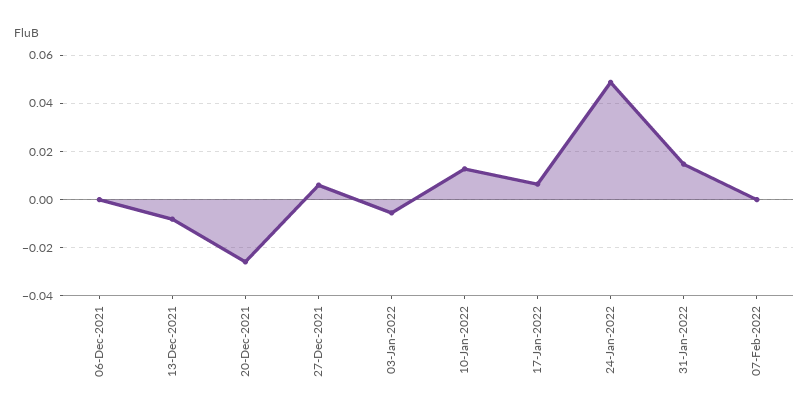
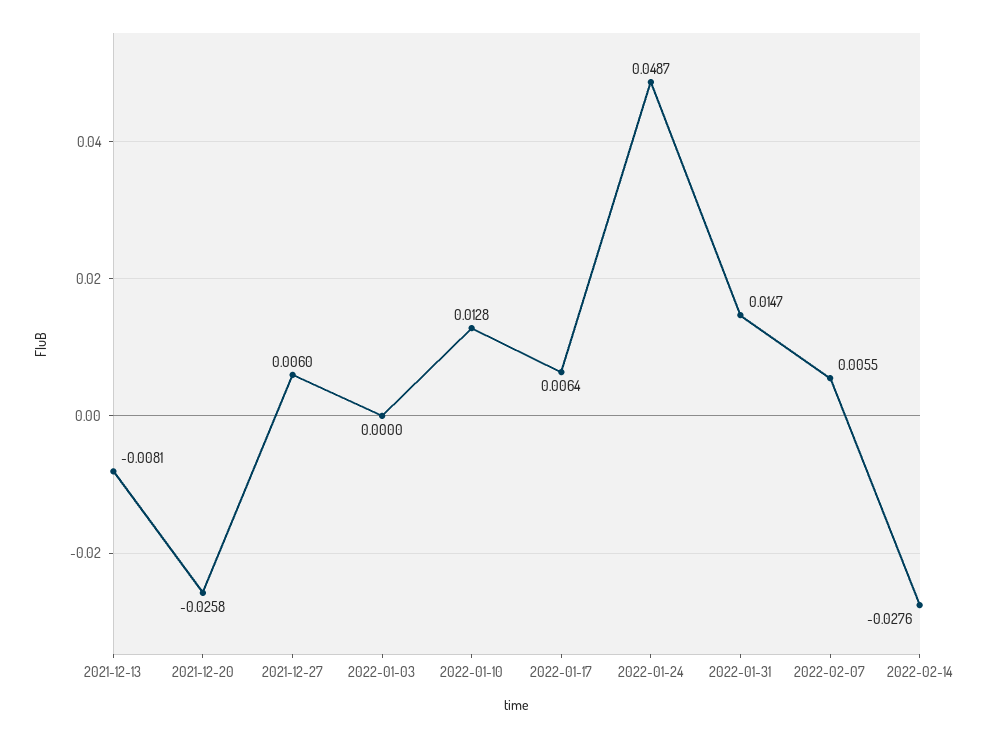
06-Dec-2021: 0 -> none
03-Jan-2022: -0.005 -> 0
07-Feb-2022: 0 -> 0.0055
2022-02-14: none -> -0.0276

